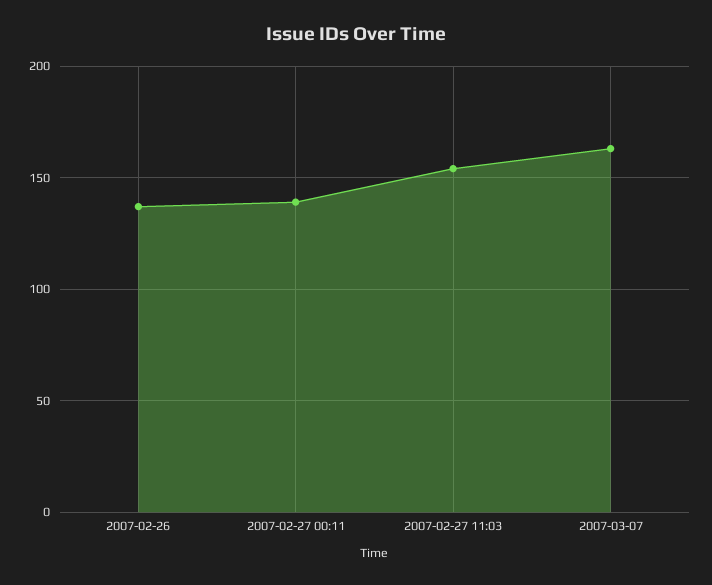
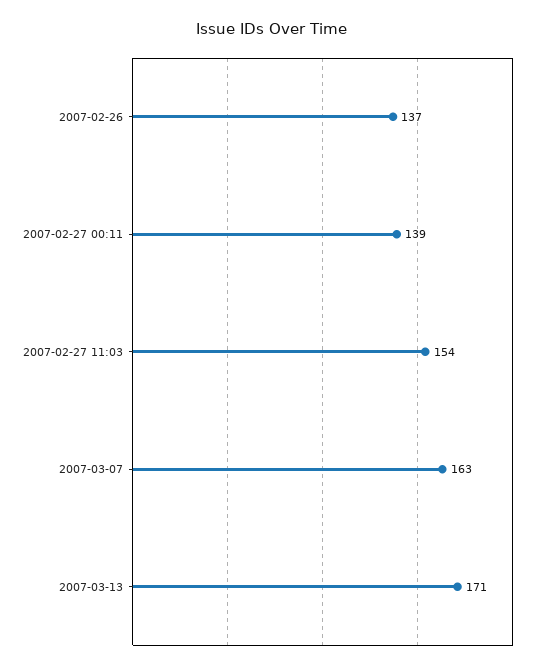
2007-03-13: none -> 171

